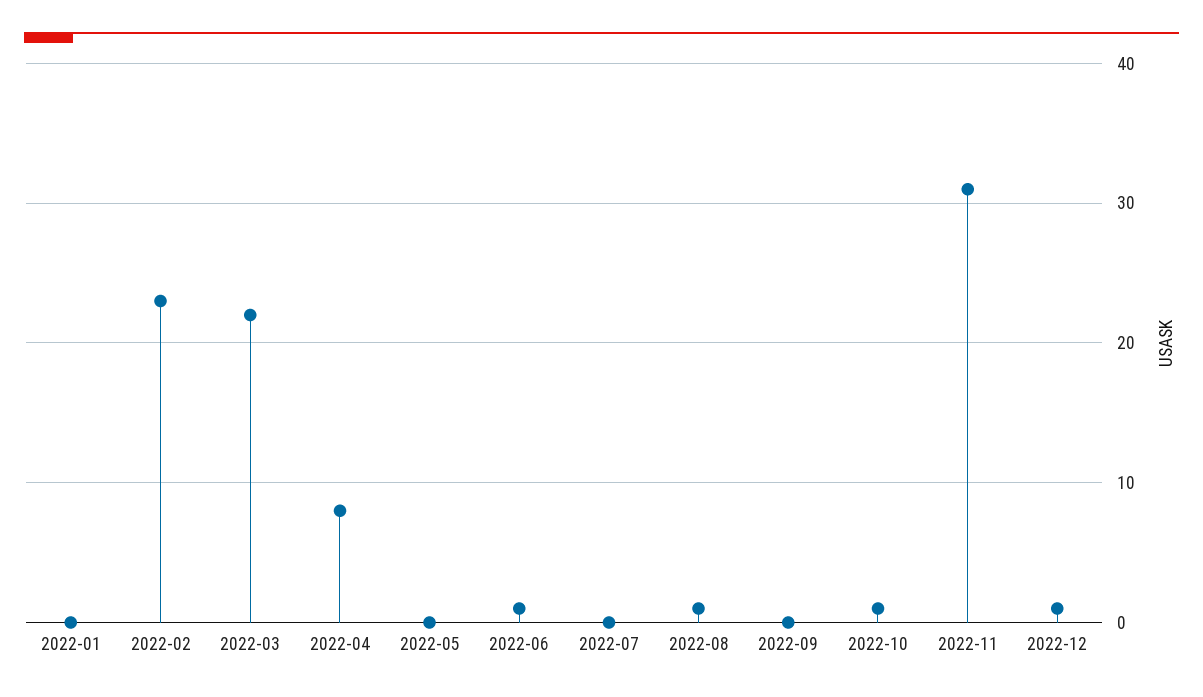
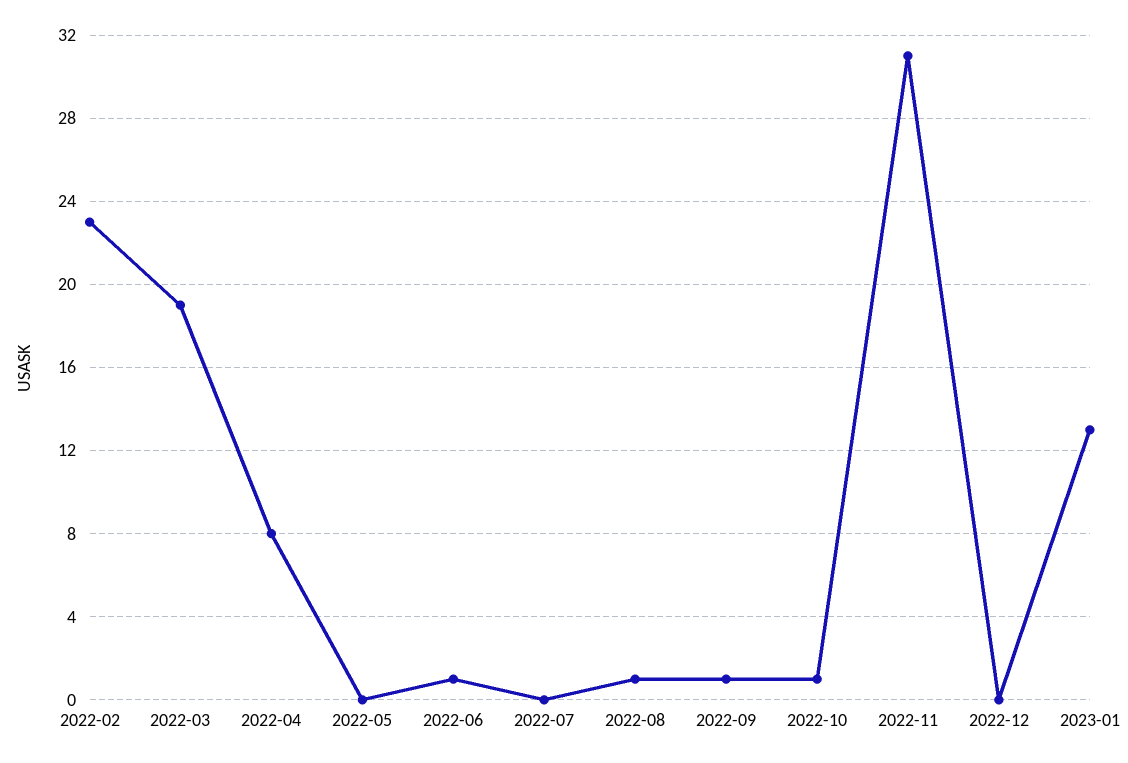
2022-01: 0 -> none
2022-03: 22 -> 19
2022-09: 0 -> 1
2022-12: 1 -> 0
2023-01: none -> 13

